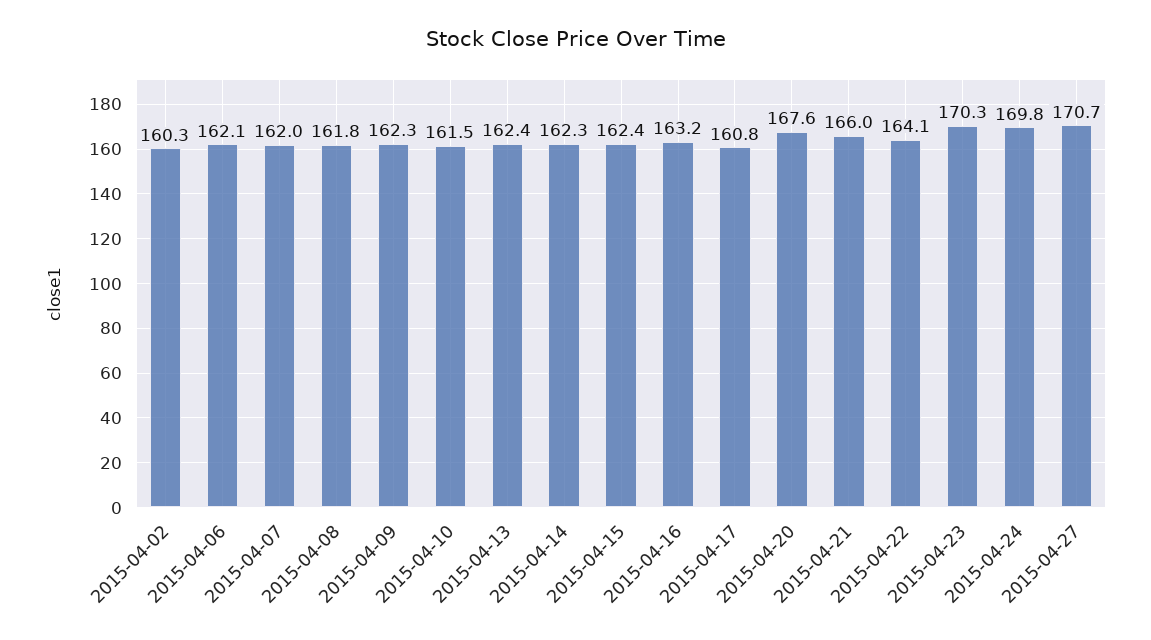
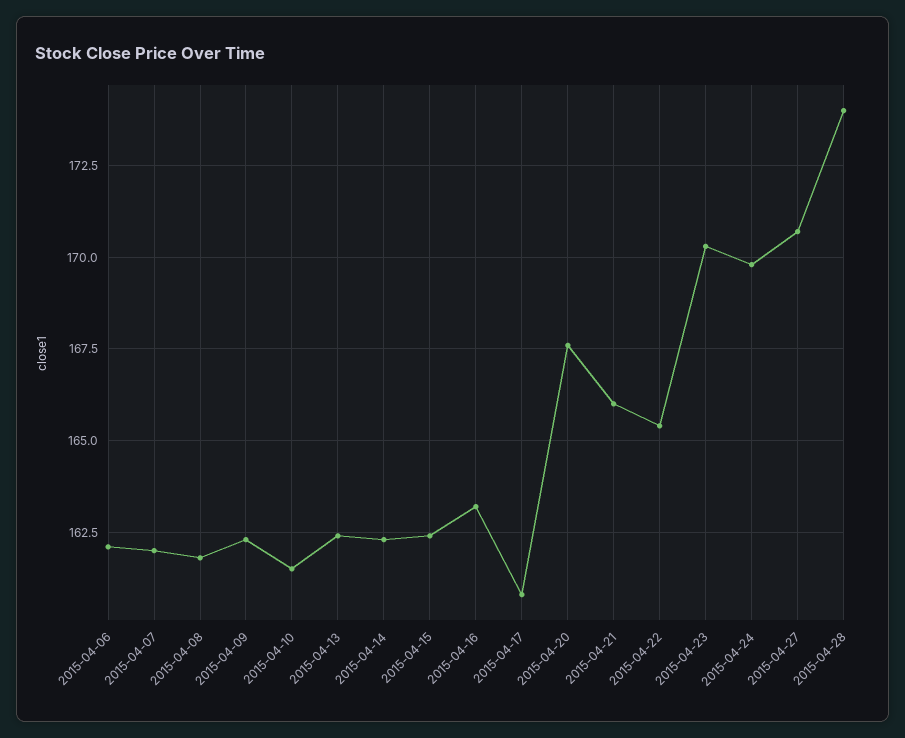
2015-04-02: 160.3 -> none
2015-04-22: 164.1 -> 165.5
2015-04-28: none -> 174

